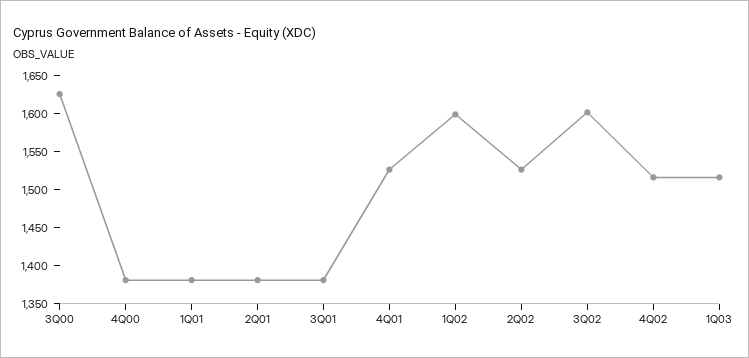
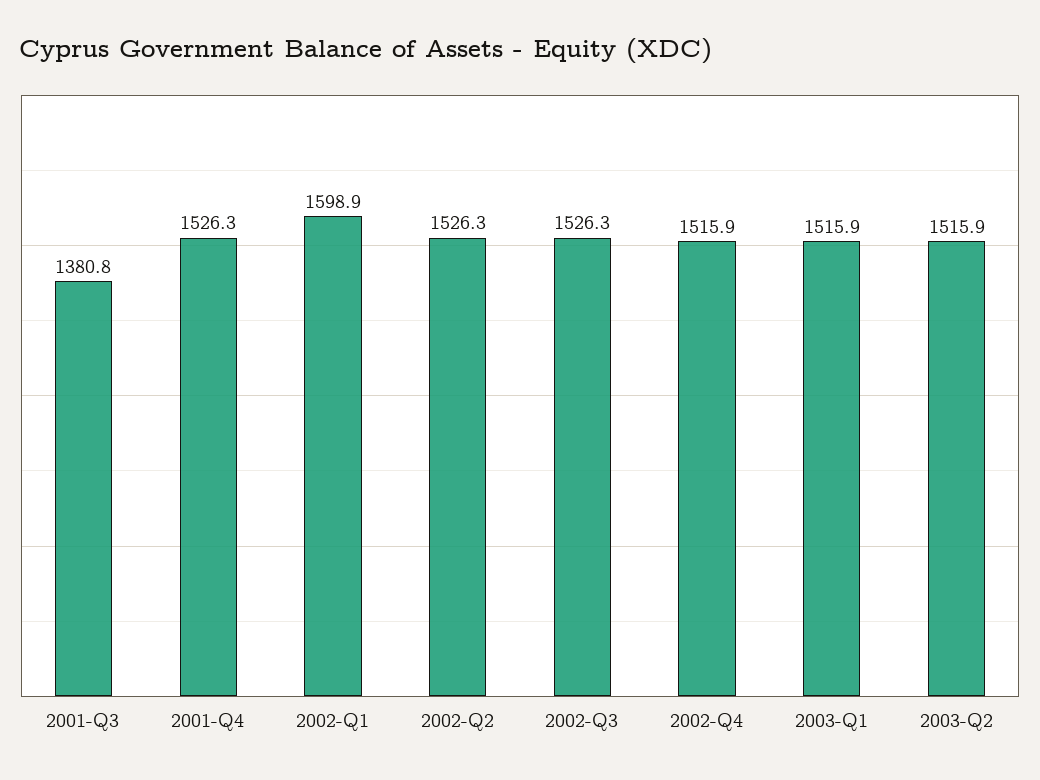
3Q00: 1625 -> none
4Q00: 1375 -> none
1Q01: 1375 -> none
2Q01: 1375 -> none
3Q02: 1600 -> 1526.3
2003-Q2: none -> 1515.9

